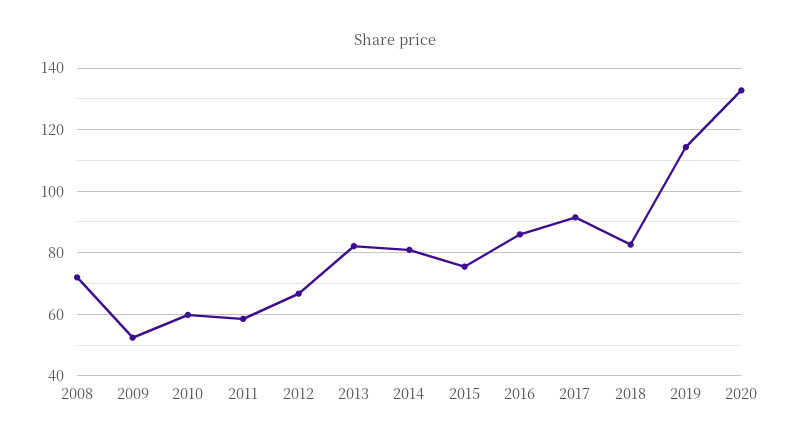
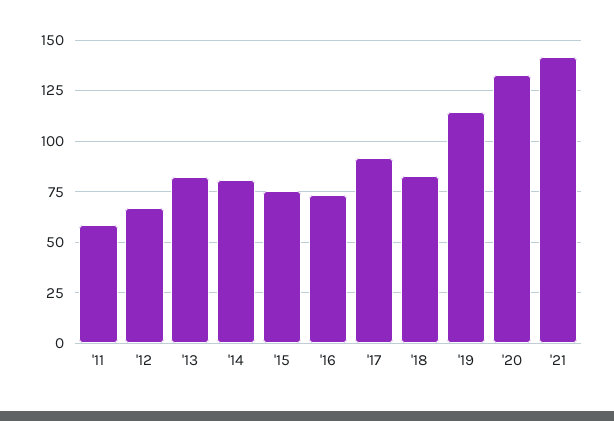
2008: 72 -> none
2009: 52 -> none
2010: 60 -> none
2016: 86 -> 75
'21: none -> 140

